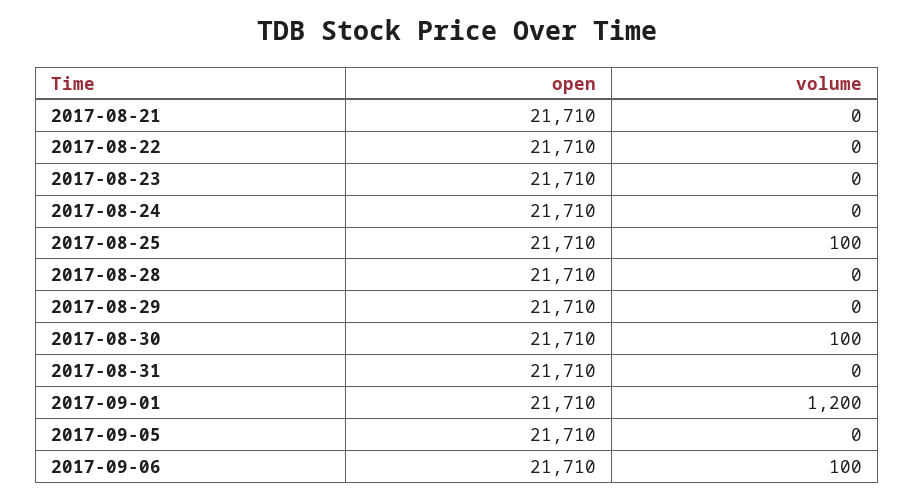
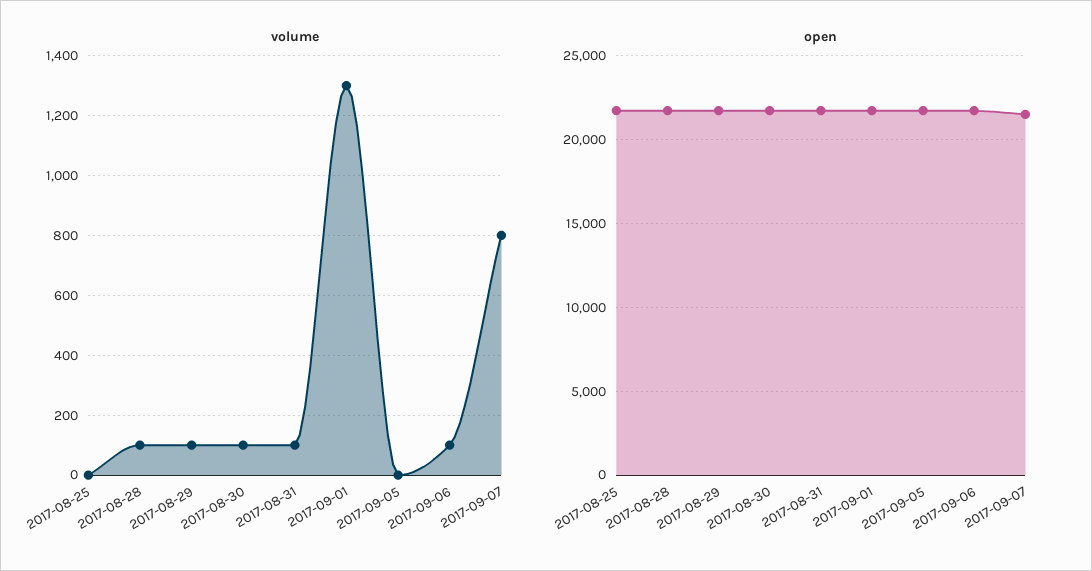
open, 2017-08-21: 21710 -> none
volume, 2017-08-21: 0 -> none
open, 2017-08-22: 21710 -> none
volume, 2017-08-22: 0 -> none
open, 2017-08-23: 21710 -> none
volume, 2017-08-23: 0 -> none
open, 2017-08-24: 21710 -> none
volume, 2017-08-24: 0 -> none
volume, 2017-08-25: 100 -> 0
volume, 2017-08-28: 0 -> 100
volume, 2017-08-29: 0 -> 100
volume, 2017-08-31: 0 -> 100
volume, 2017-09-01: 1200 -> 1300
volume, 2017-09-07: none -> 800
open, 2017-09-07: none -> 21500

